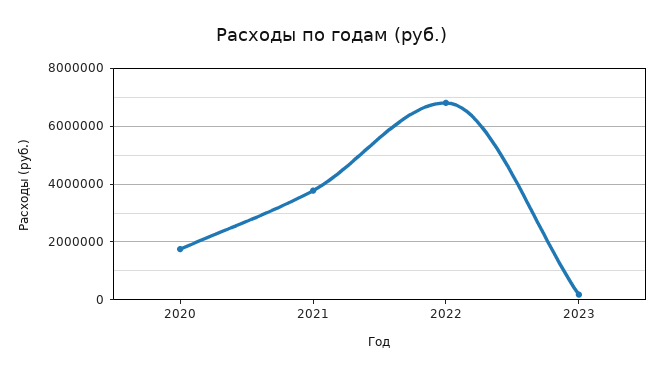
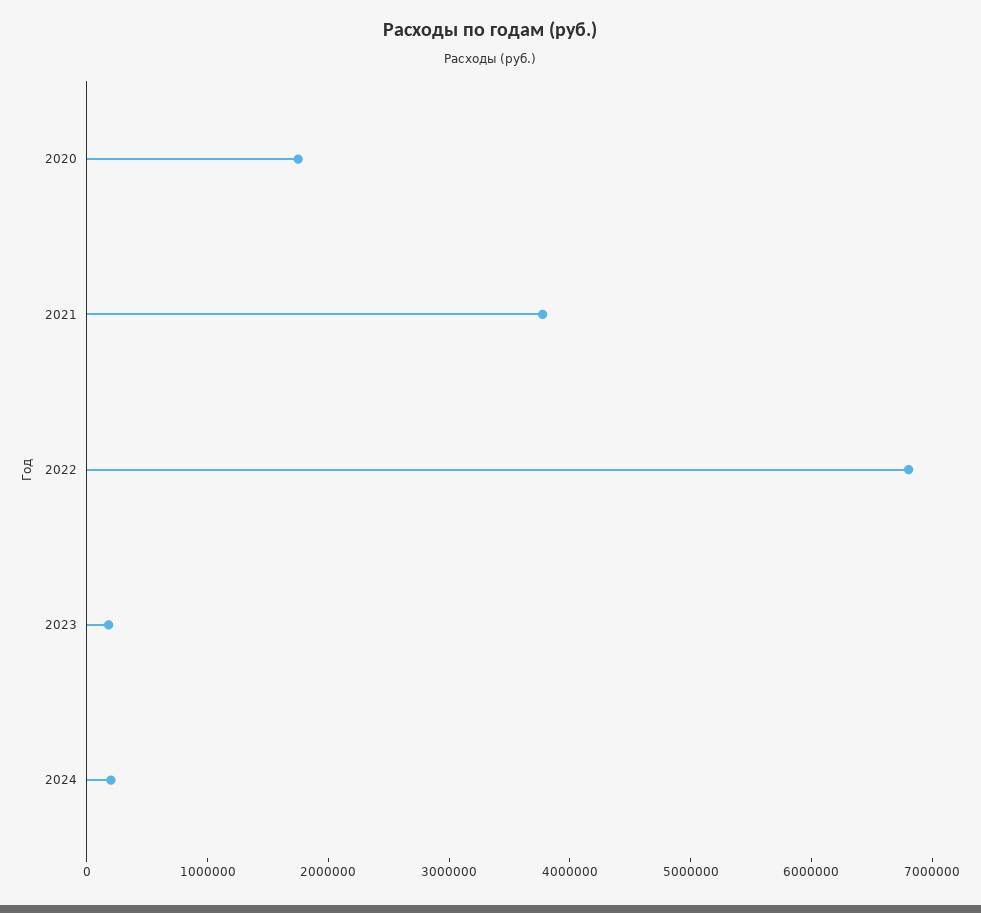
2024: none -> 200000

